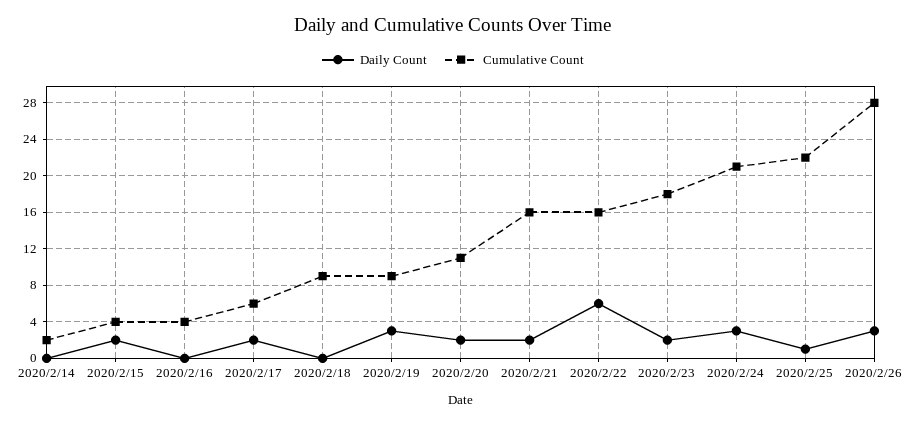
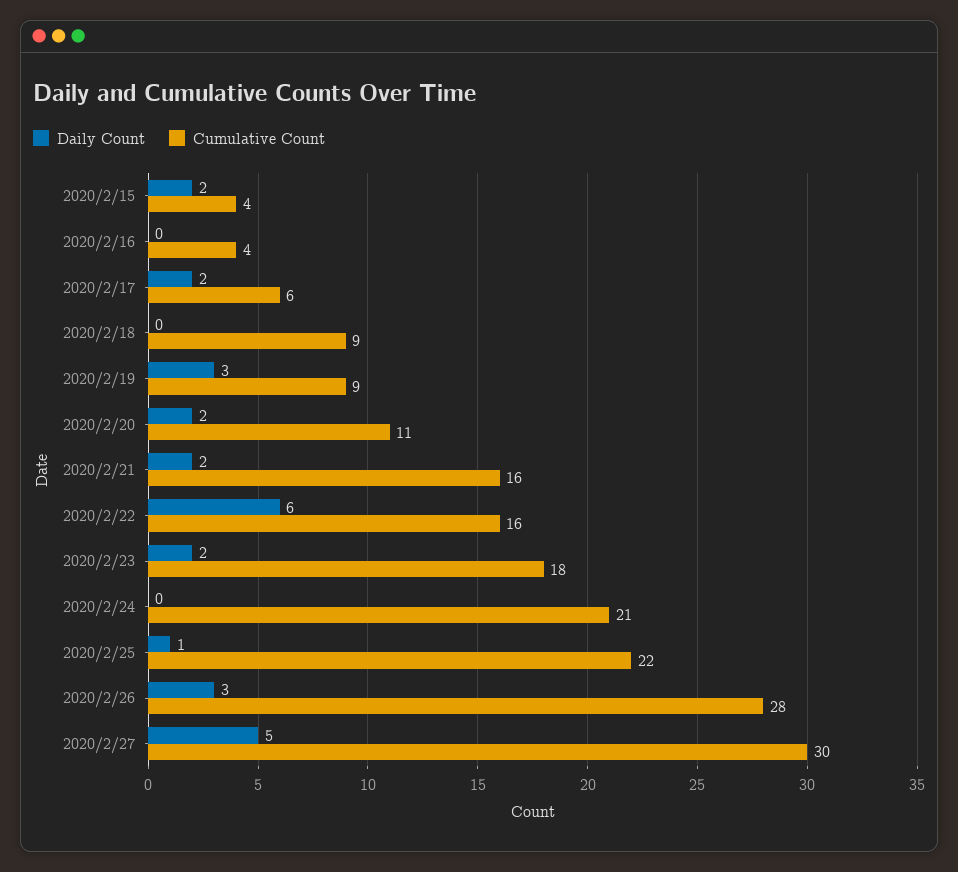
Daily Count, 2020/2/14: 0 -> none
Cumulative Count, 2020/2/14: 2 -> none
Daily Count, 2020/2/24: 3 -> 0
Daily Count, 2020/2/27: none -> 5
Cumulative Count, 2020/2/27: none -> 30

